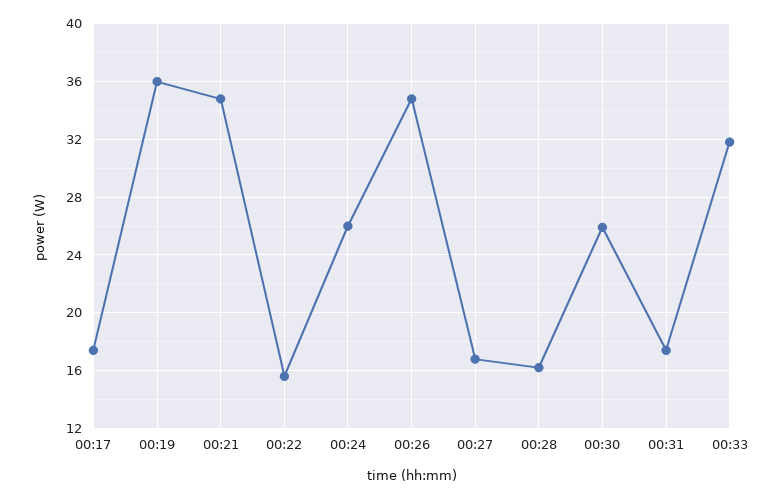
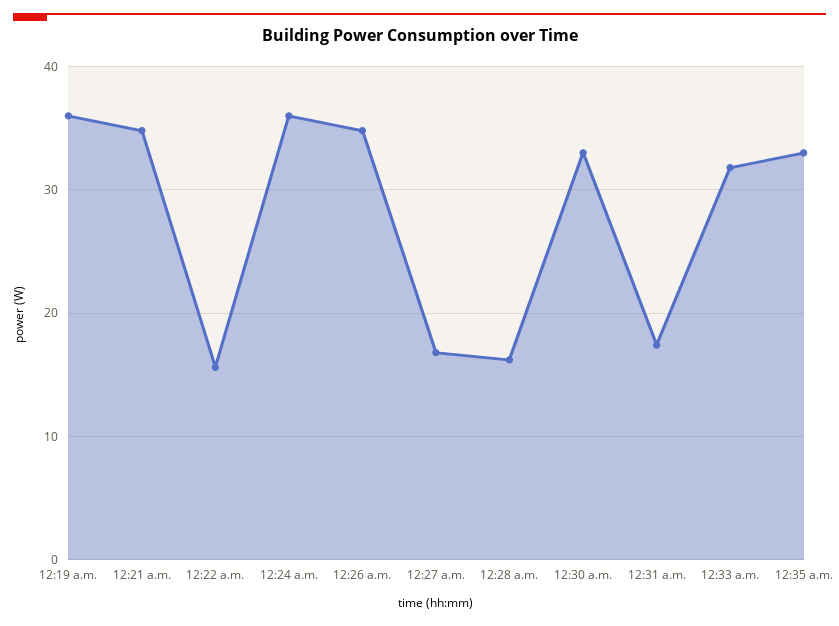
00:17: 17.5 -> none
00:24: 26 -> 36
00:30: 26 -> 33
12:35 a.m.: none -> 33

